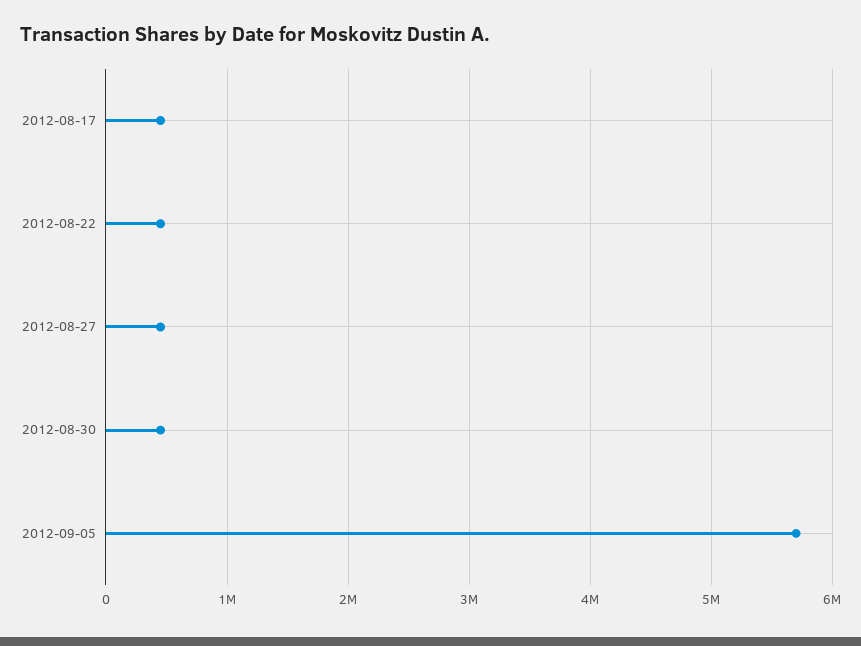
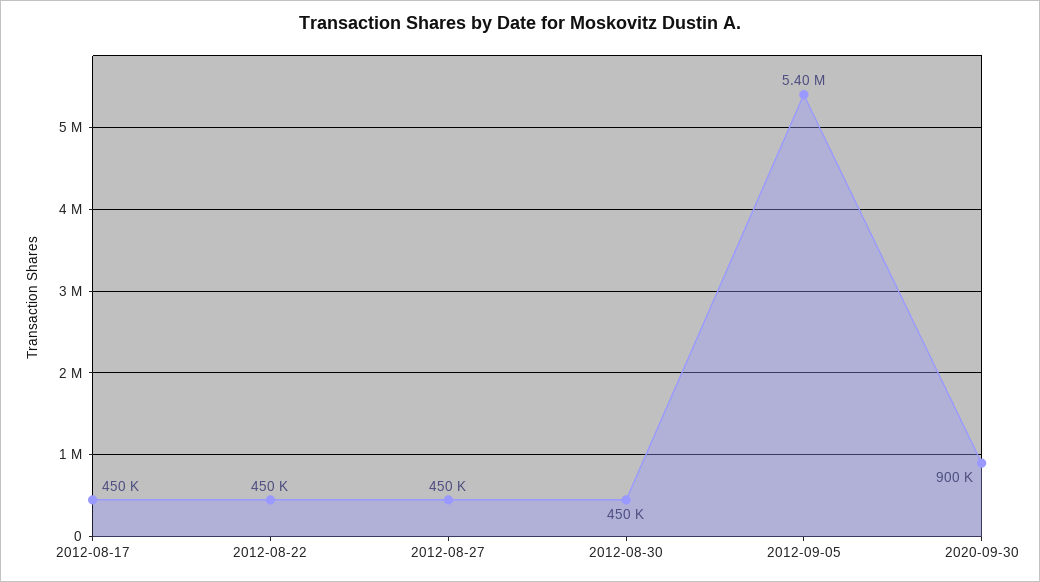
2012-09-05: 5700000 -> 5400000
2020-09-30: none -> 900000

